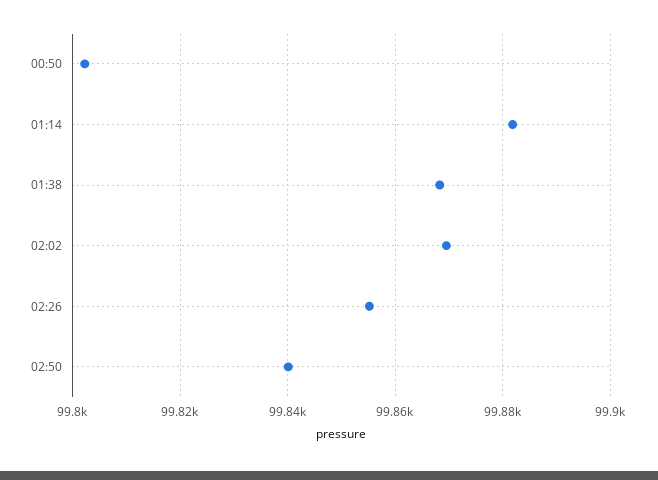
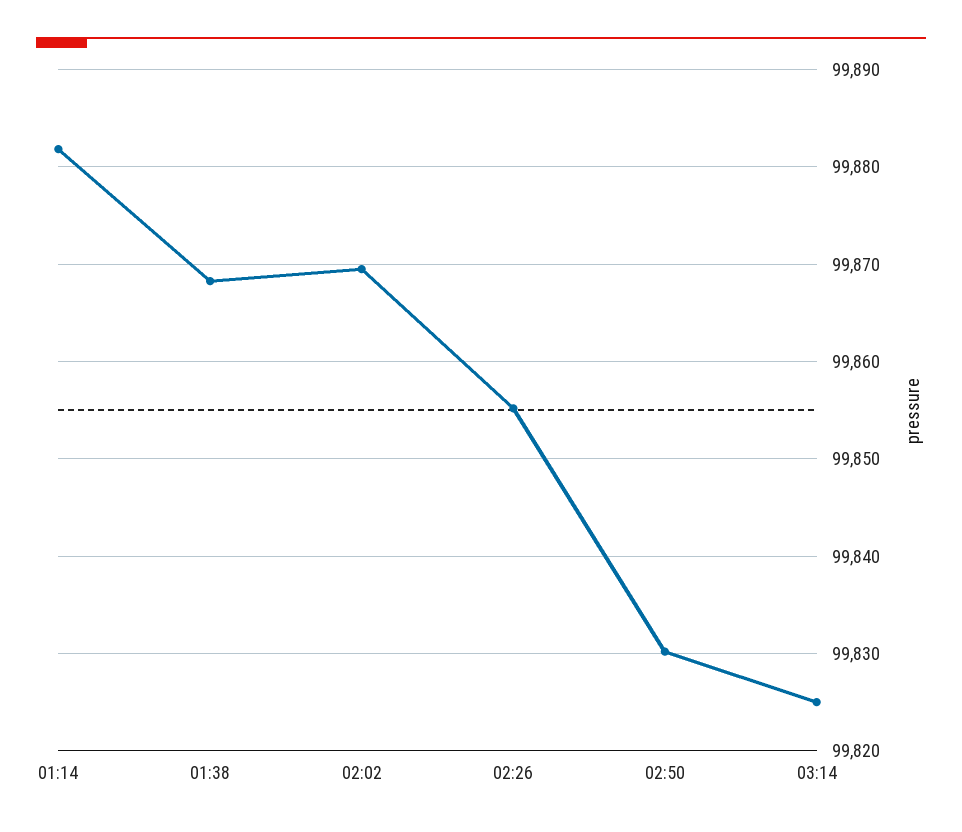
00:50: 99802 -> none
02:50: 99840 -> 99830
03:14: none -> 99825

